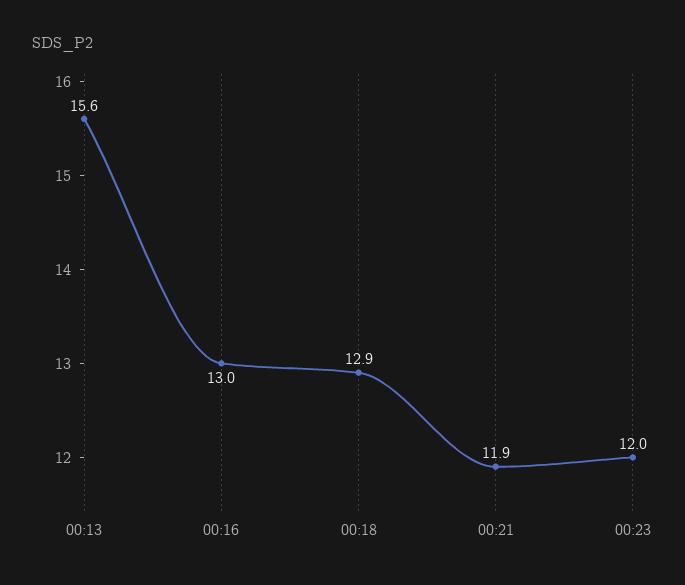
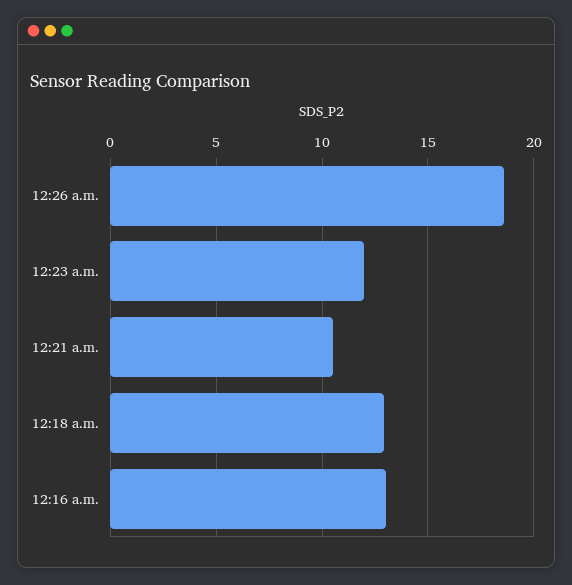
00:13: 15.6 -> none
00:21: 11.9 -> 10.5
12:26 a.m.: none -> 18.5

